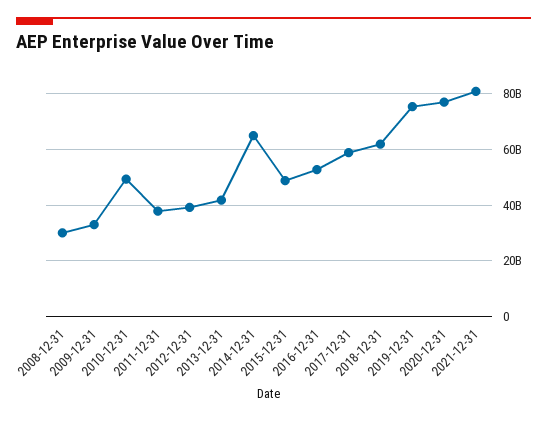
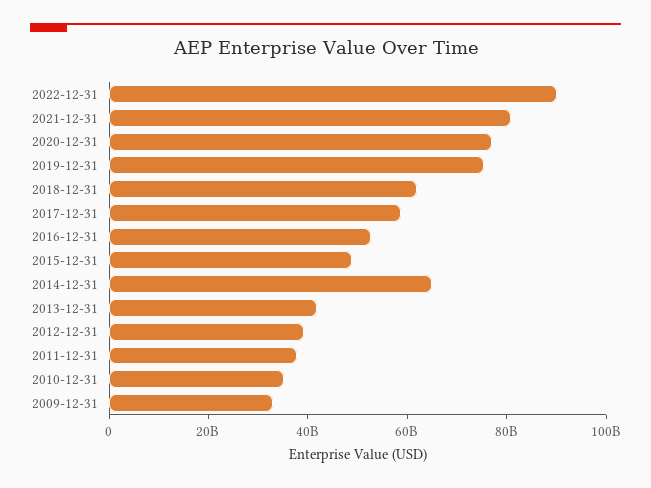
2008-12-31: 30000000000 -> none
2010-12-31: 50000000000 -> 35000000000
2022-12-31: none -> 90000000000

